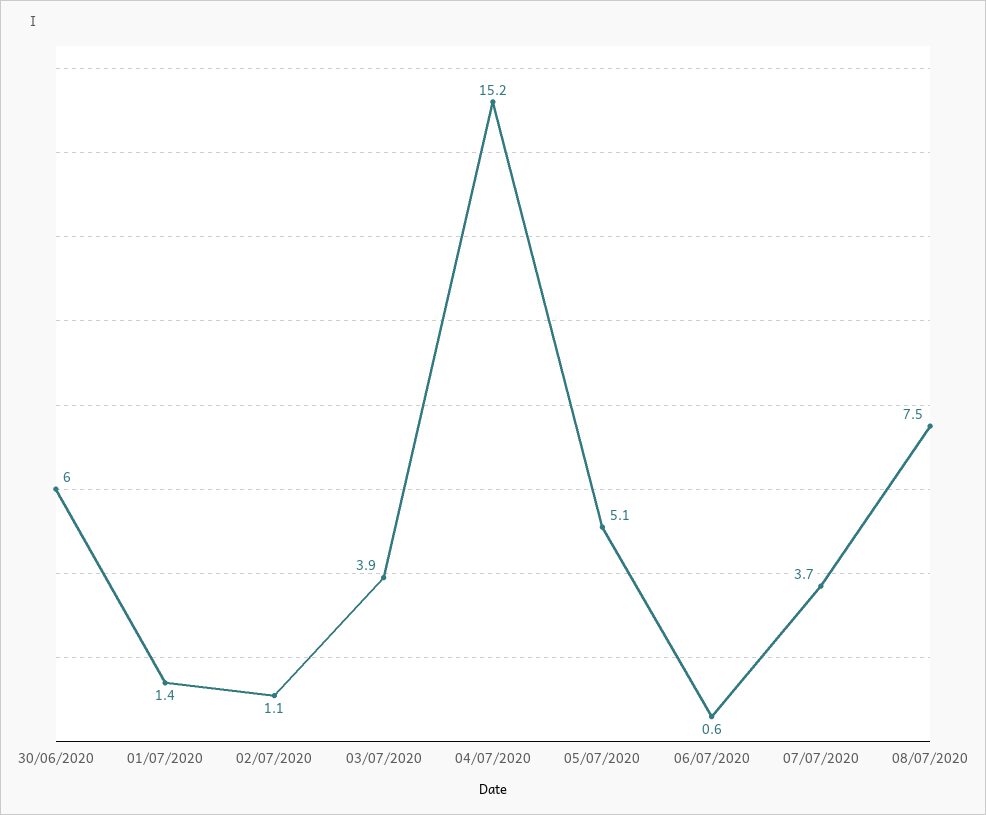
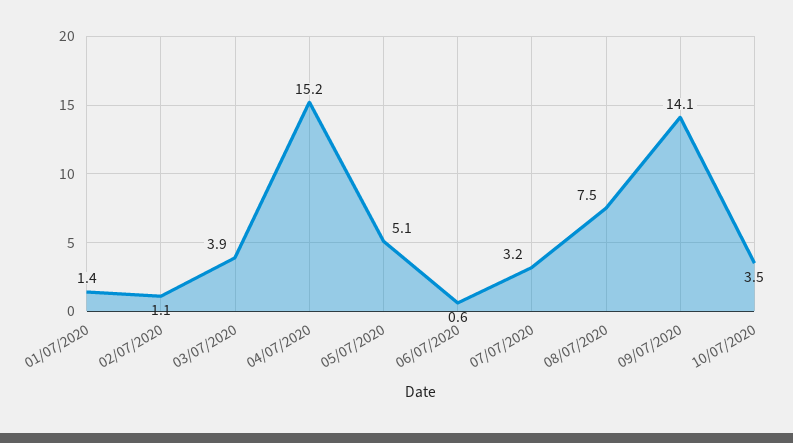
30/06/2020: 6 -> none
07/07/2020: 3.7 -> 3.2
09/07/2020: none -> 14.1
10/07/2020: none -> 3.5

